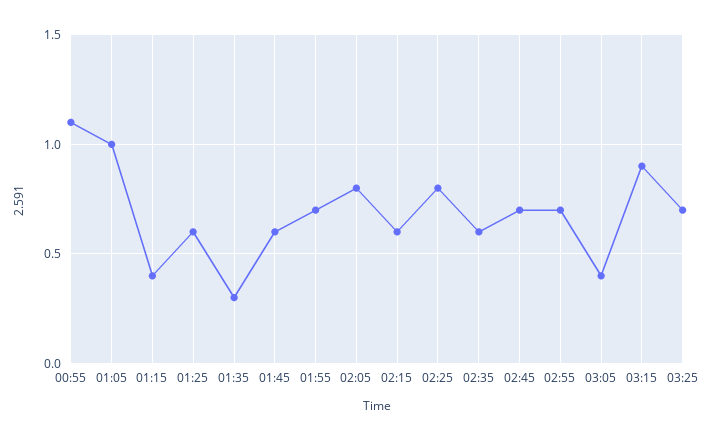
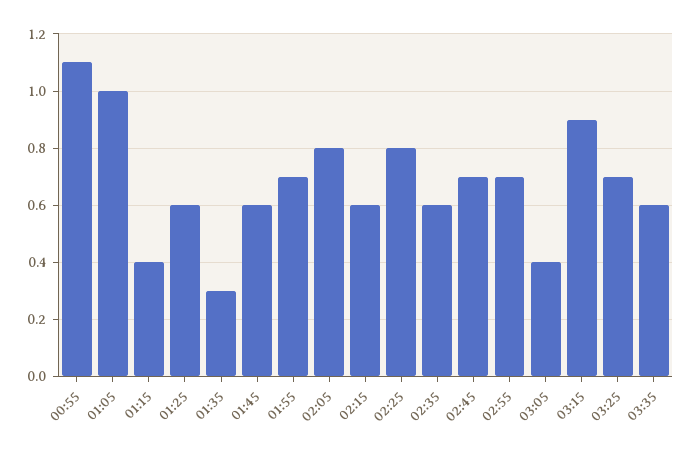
03:35: none -> 0.6

